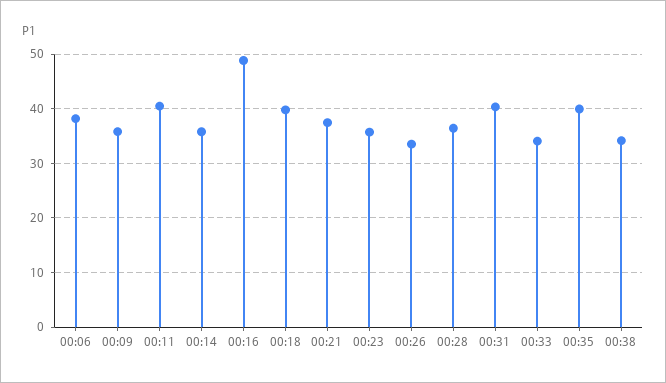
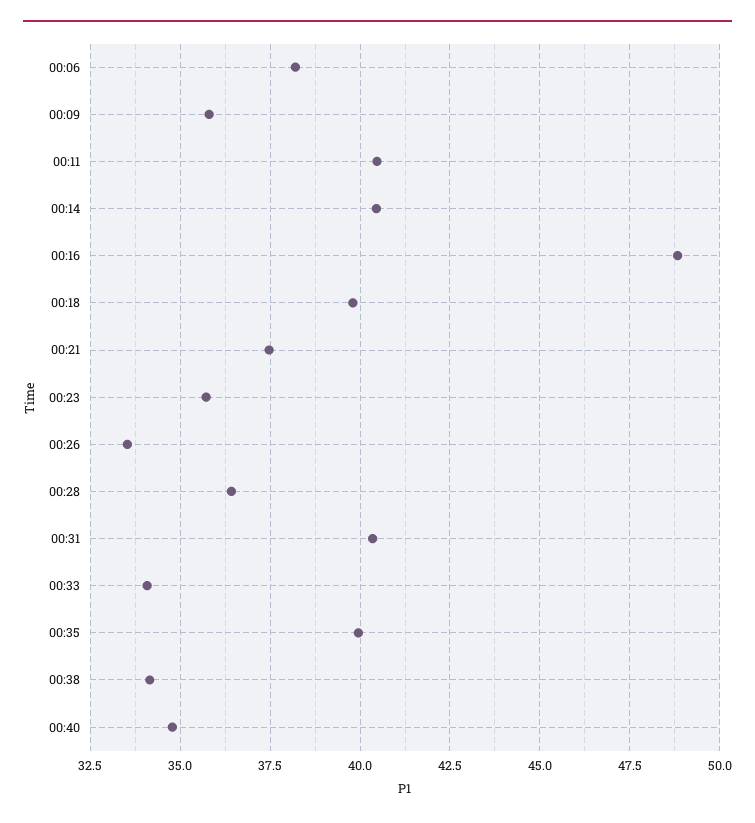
00:14: 36 -> 40.5
00:40: none -> 34.75

